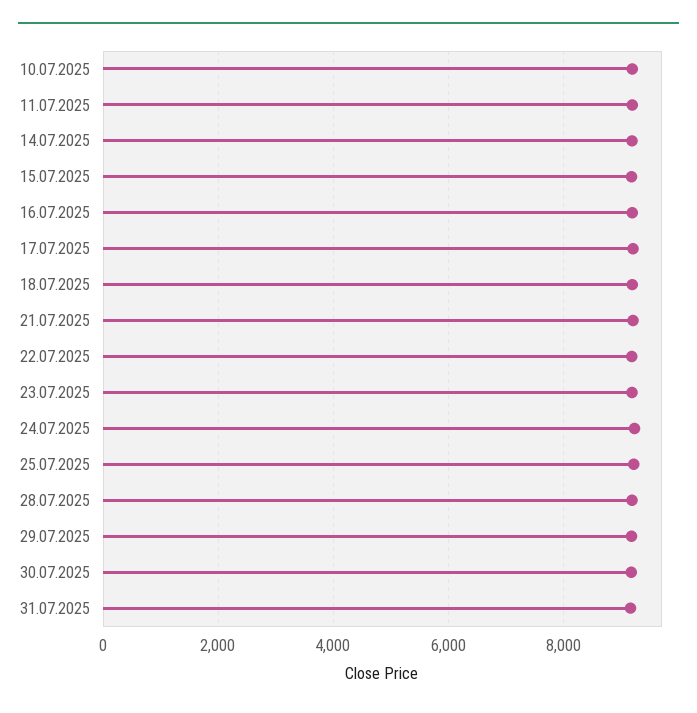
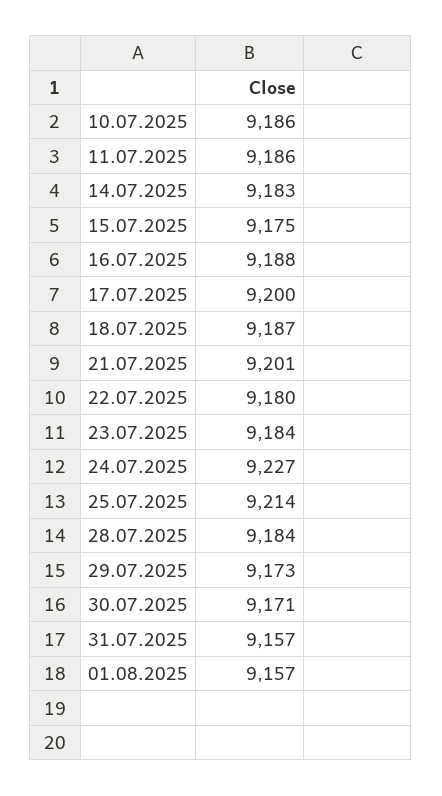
01.08.2025: none -> 9157

